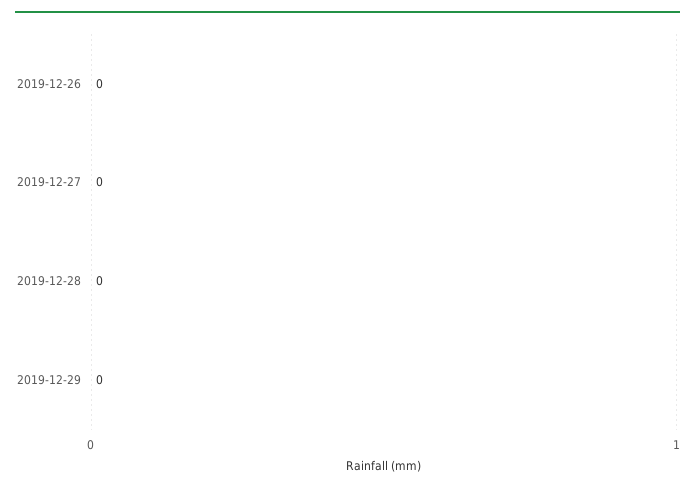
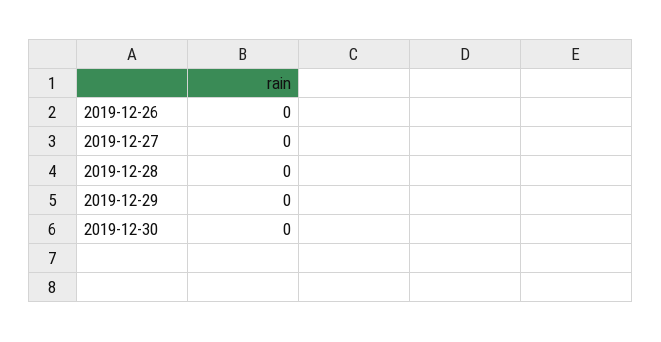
2019-12-30: none -> 0

